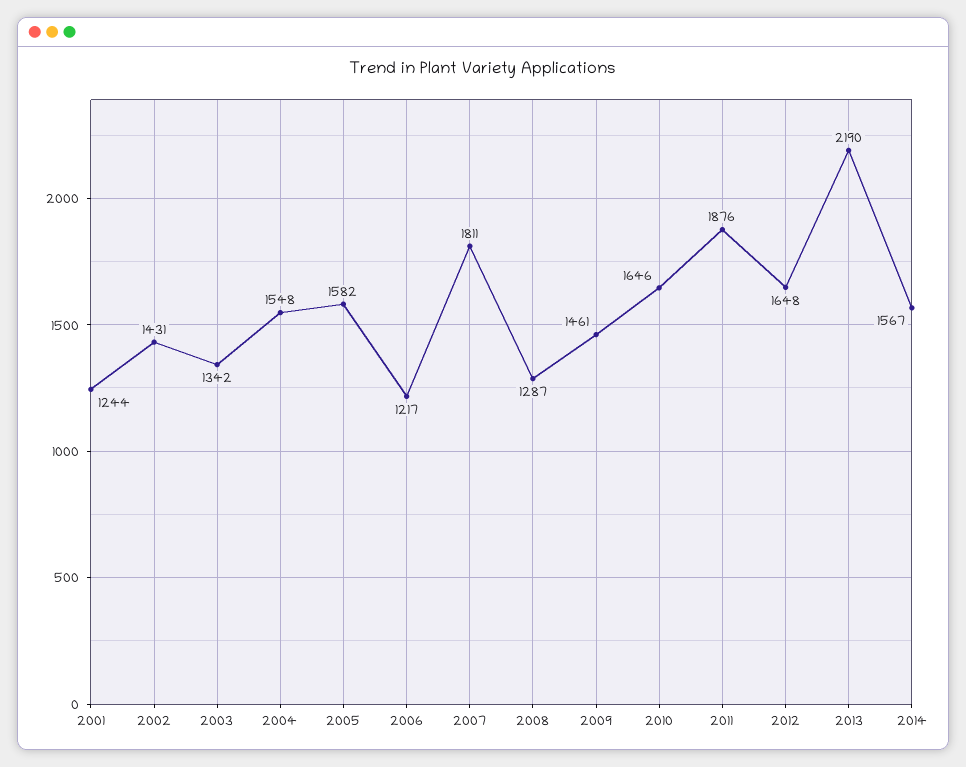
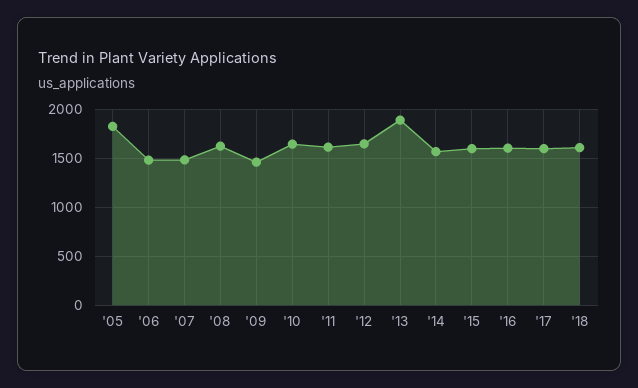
2001: 1244 -> none
2002: 1431 -> none
2003: 1342 -> none
2004: 1548 -> none
2005: 1582 -> 1800
2006: 1217 -> 1500
2007: 1811 -> 1500
2008: 1287 -> 1600
2011: 1876 -> 1600
2013: 2190 -> 1900
'15: none -> 1600
'16: none -> 1600
'17: none -> 1600
'18: none -> 1600

